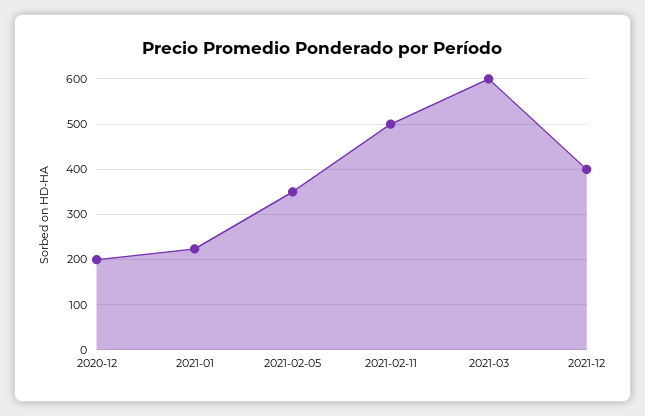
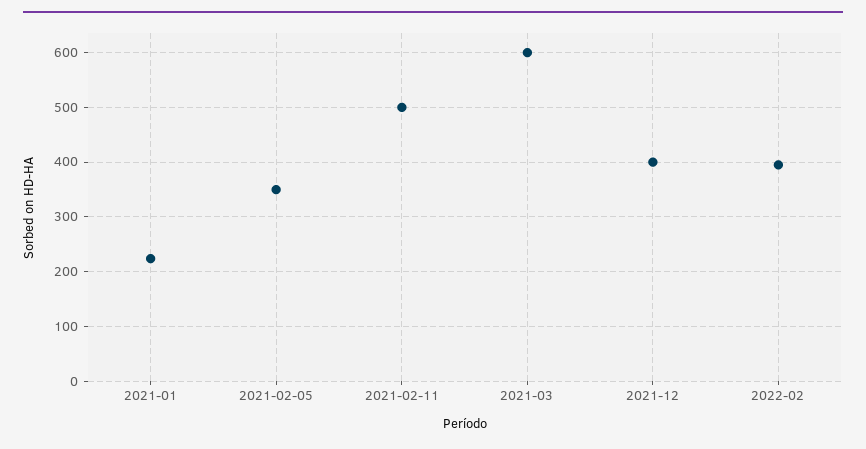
2020-12: 200 -> none
2022-02: none -> 400

